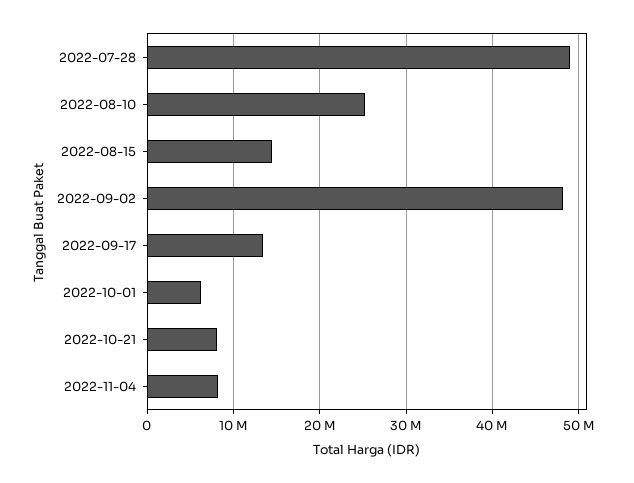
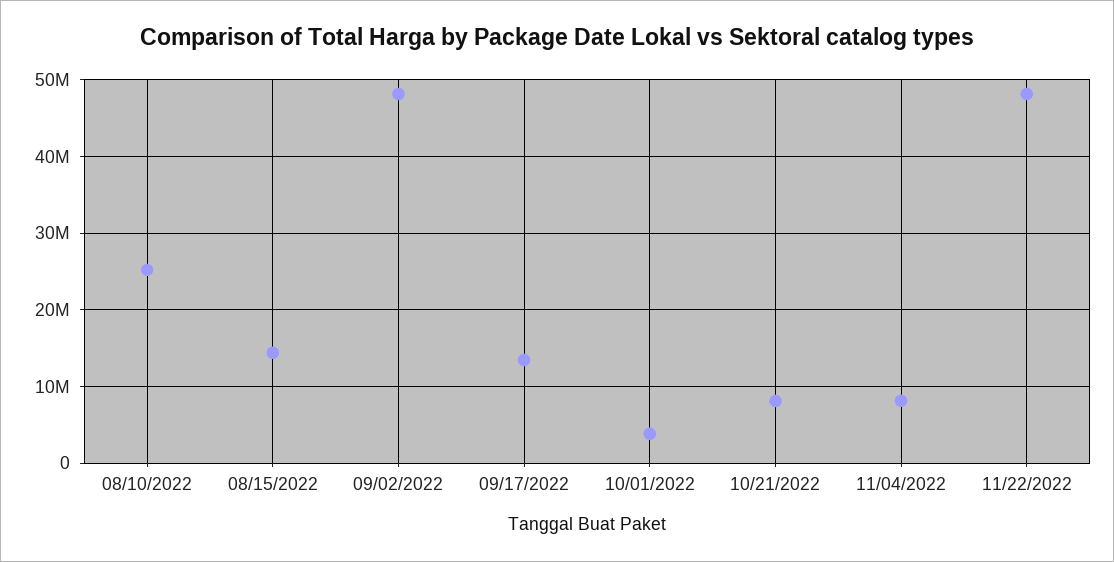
2022-07-28: 49000000 -> none
2022-10-01: 6000000 -> 4000000
11/22/2022: none -> 48000000

